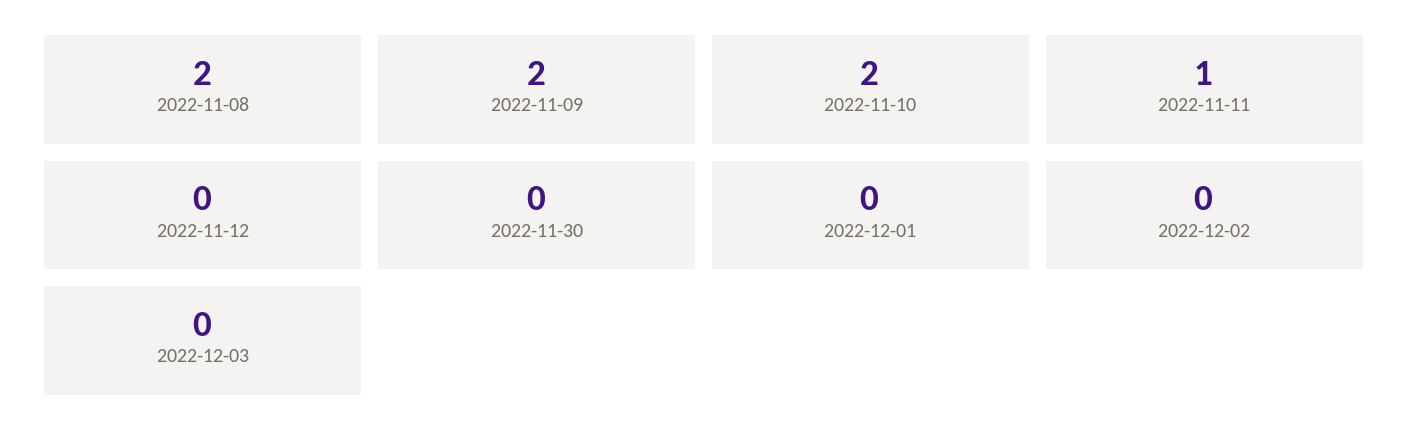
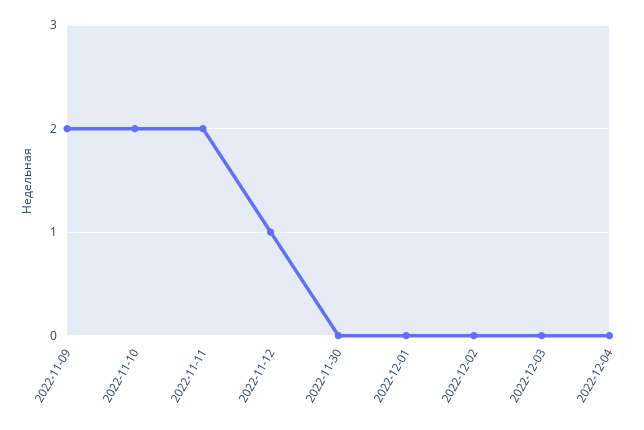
2022-11-08: 2 -> none
2022-11-11: 1 -> 2
2022-11-12: 0 -> 1
2022-12-04: none -> 0

